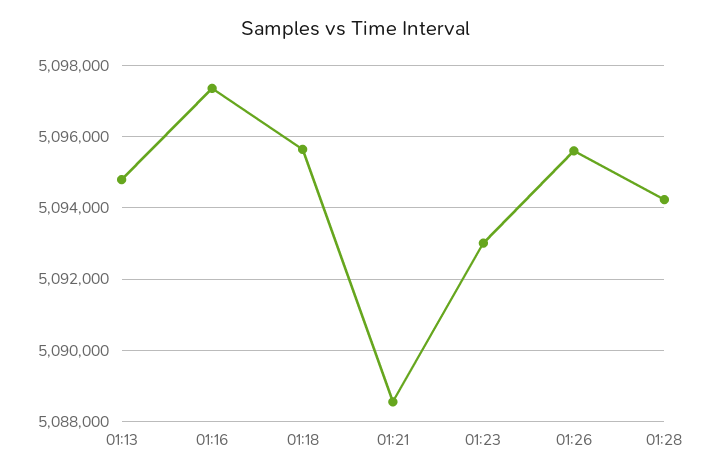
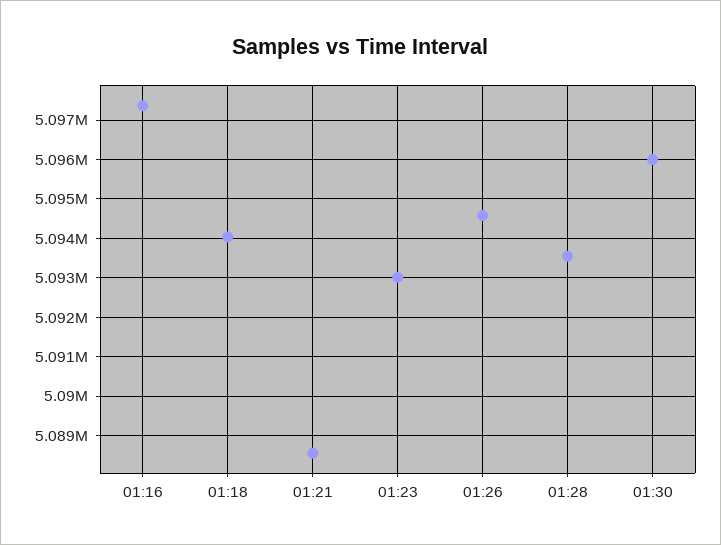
01:13: 5094800 -> none
01:18: 5095600 -> 5094000
01:26: 5095600 -> 5094600
01:28: 5094200 -> 5093600
01:30: none -> 5096000

